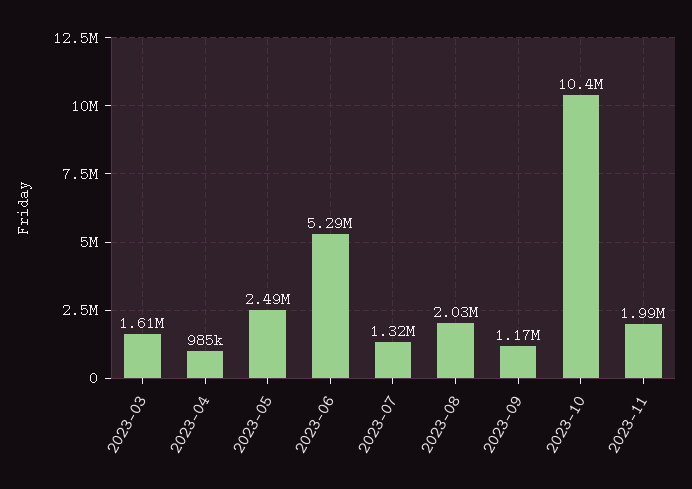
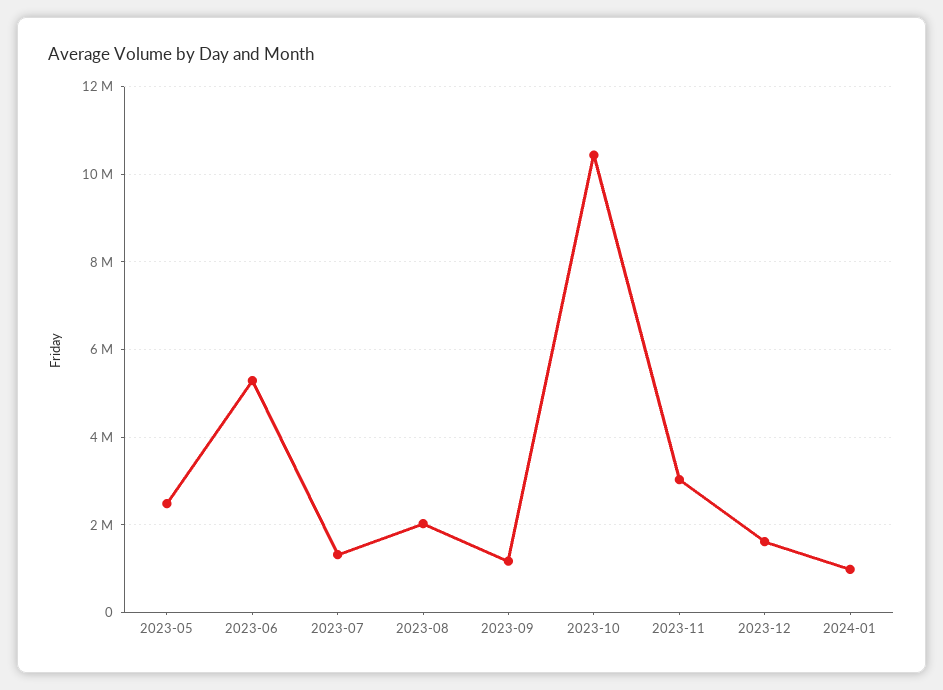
2023-03: 1610000 -> none
2023-04: 985000 -> none
2023-11: 1990000 -> 3000000
2023-12: none -> 1600000
2024-01: none -> 1000000

